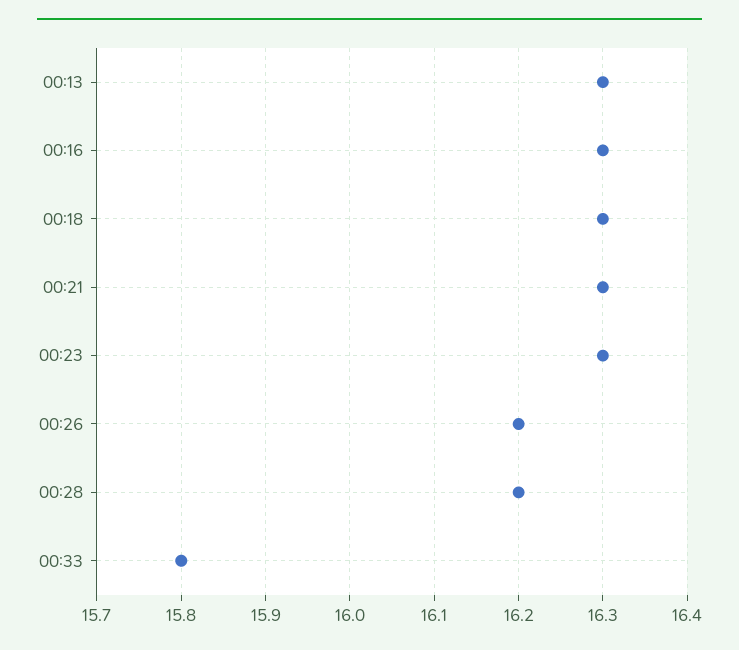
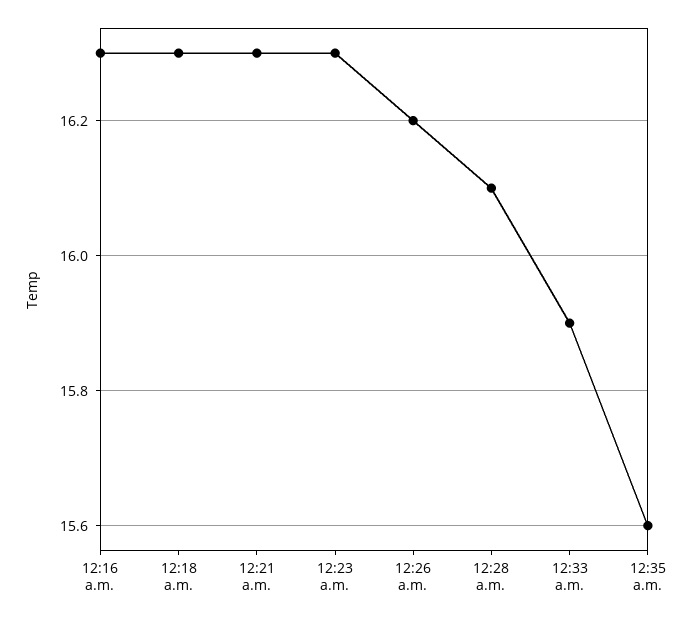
00:13: 16.3 -> none
00:28: 16.2 -> 16.1
00:33: 15.8 -> 15.9
12:35 a.m.: none -> 15.6

